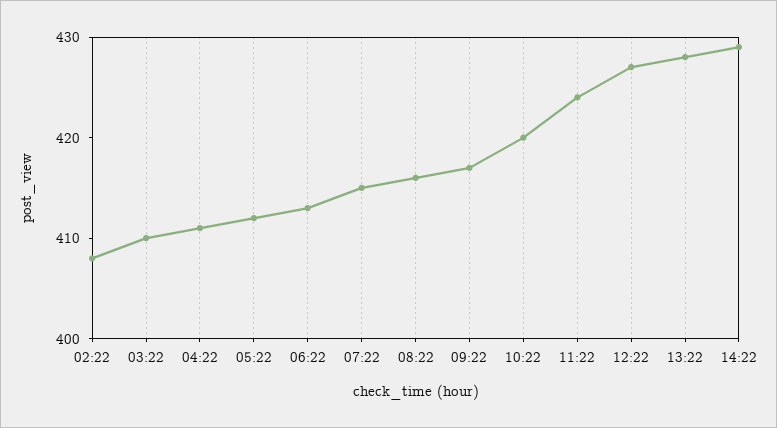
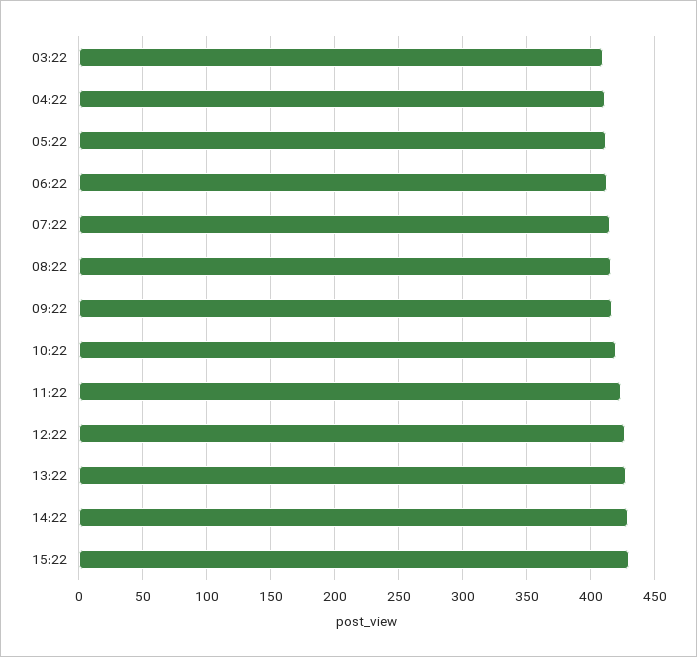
02:22: 408 -> none
15:22: none -> 430

